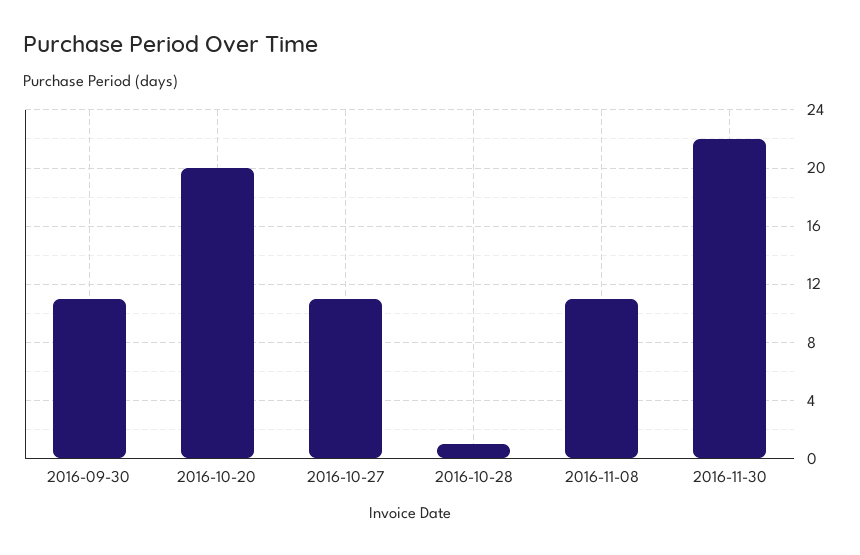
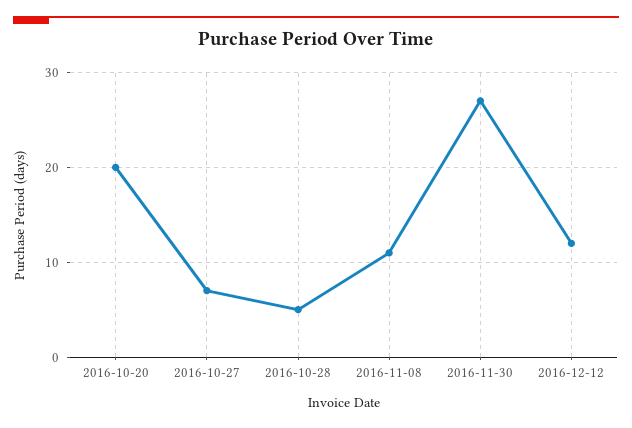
2016-09-30: 11 -> none
2016-10-27: 11 -> 7
2016-10-28: 1 -> 5
2016-11-30: 22 -> 27
2016-12-12: none -> 12

